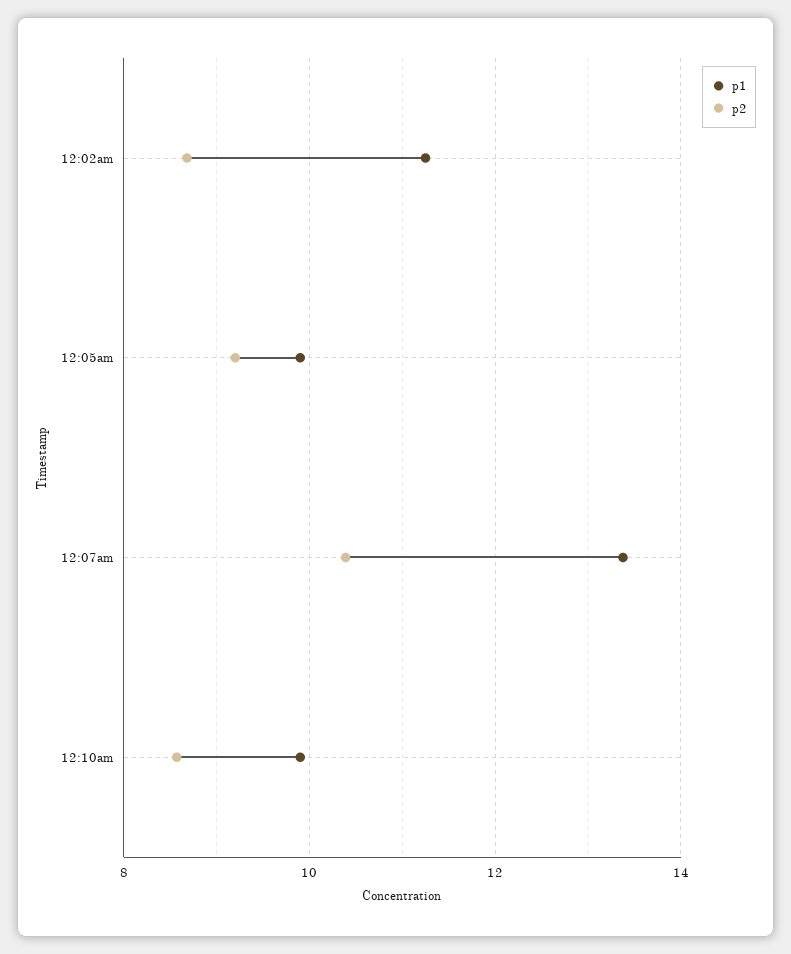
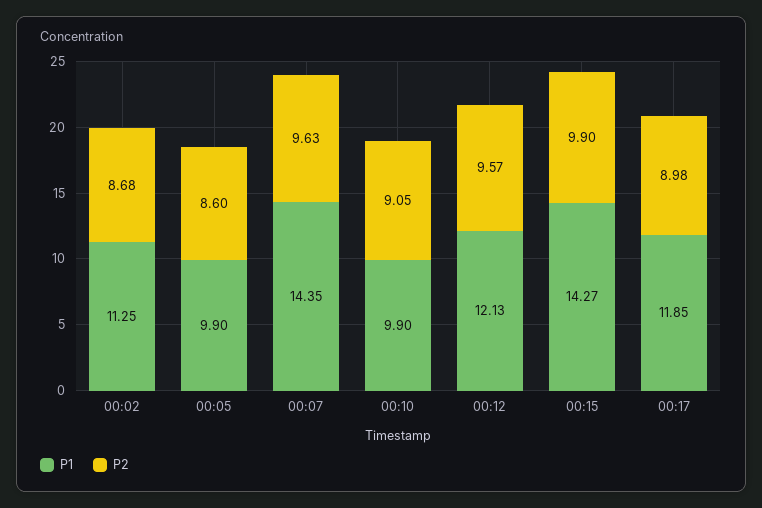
p2, 12:05am: 9.2 -> 8.6
p1, 12:07am: 13.4 -> 14.35
p2, 12:07am: 10.4 -> 9.63
p2, 12:10am: 8.6 -> 9.05
p1, 00:12: none -> 12.13
p2, 00:12: none -> 9.57
p1, 00:15: none -> 14.27
p2, 00:15: none -> 9.9
p1, 00:17: none -> 11.85
p2, 00:17: none -> 8.98

